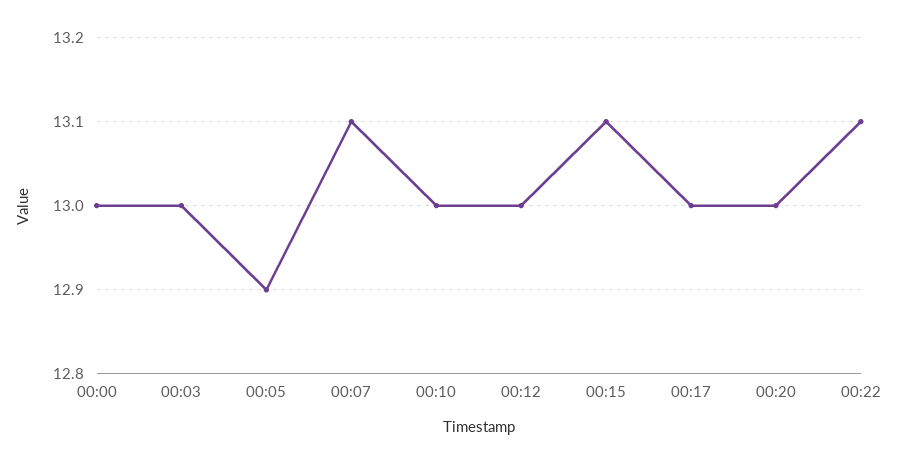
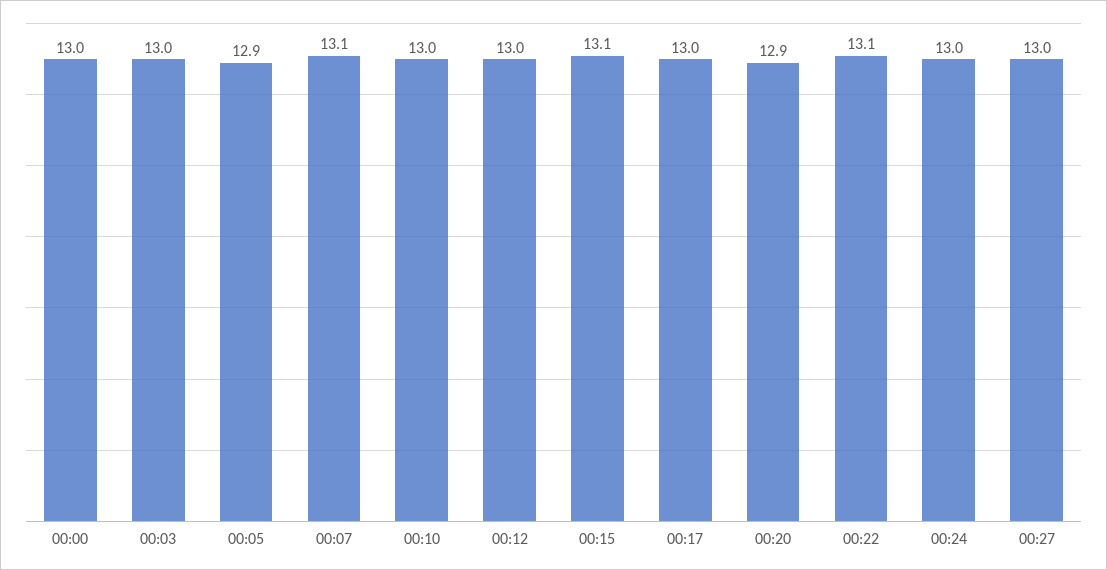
00:20: 13 -> 12.9
00:24: none -> 13
00:27: none -> 13

